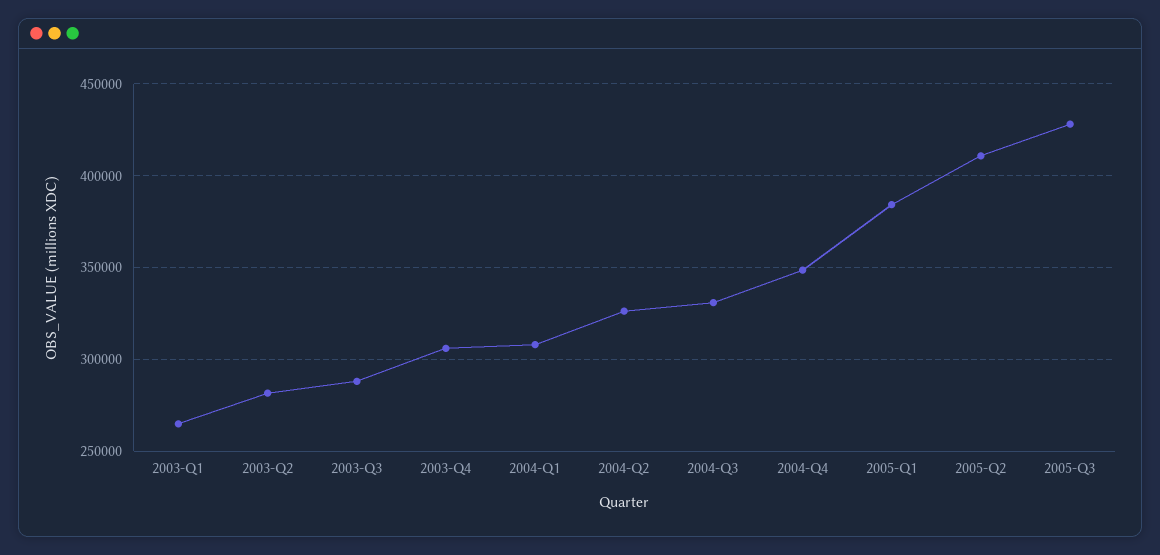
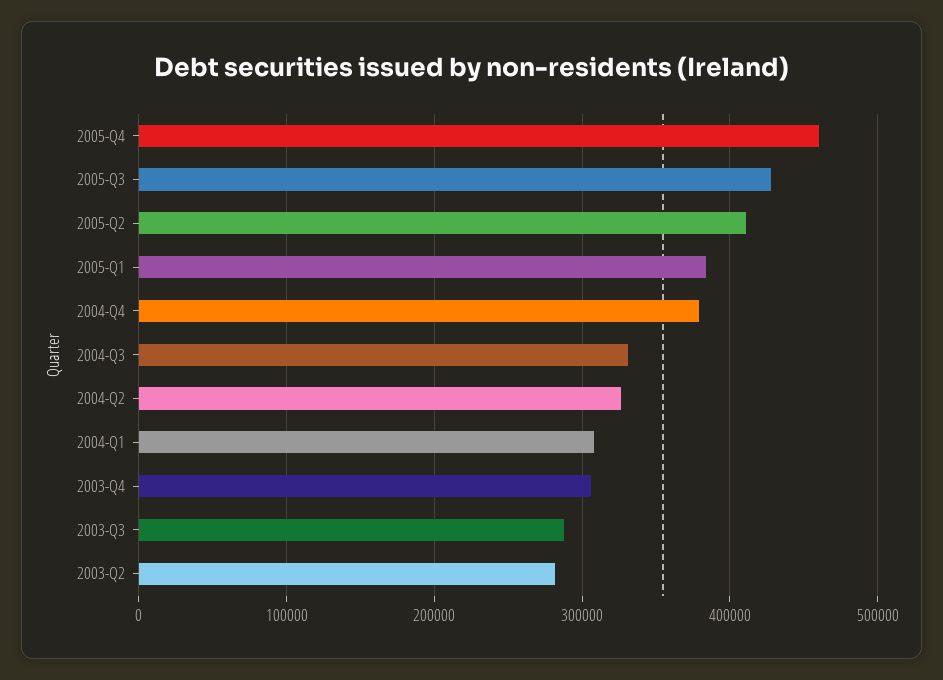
2003-Q1: 265000 -> none
2004-Q4: 350000 -> 380000
2005-Q4: none -> 460000

